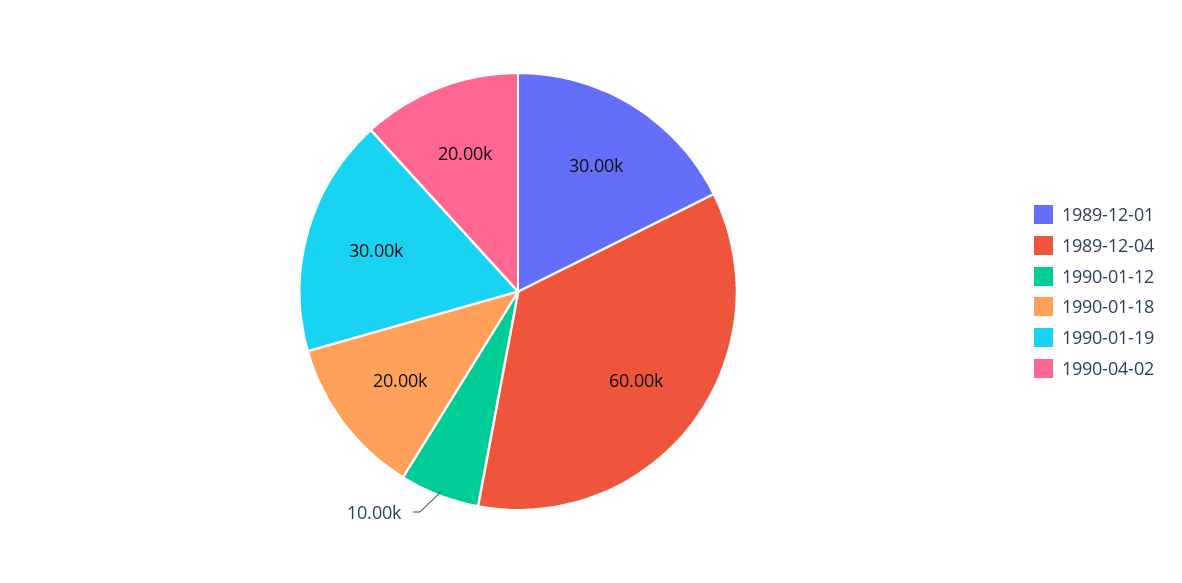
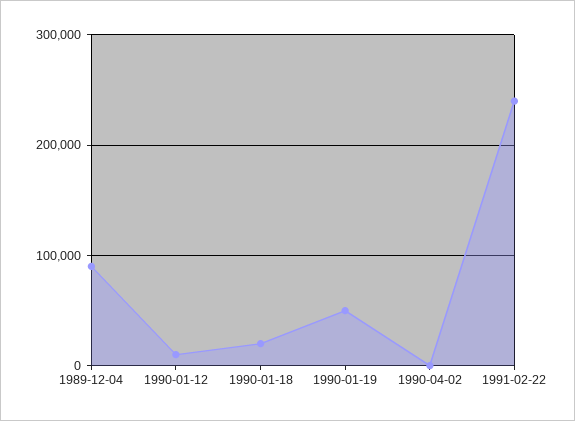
1989-12-01: 30000 -> none
1989-12-04: 60000 -> 90000
1990-01-19: 30000 -> 50000
1990-04-02: 20000 -> 0
1991-02-22: none -> 240000

